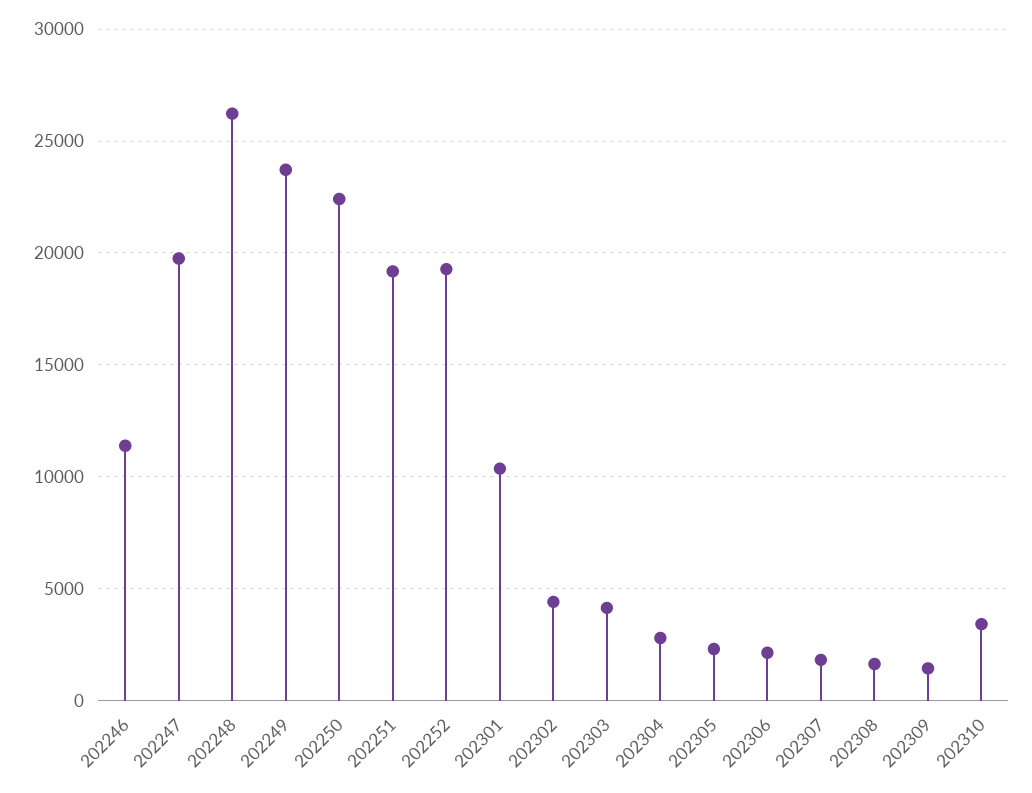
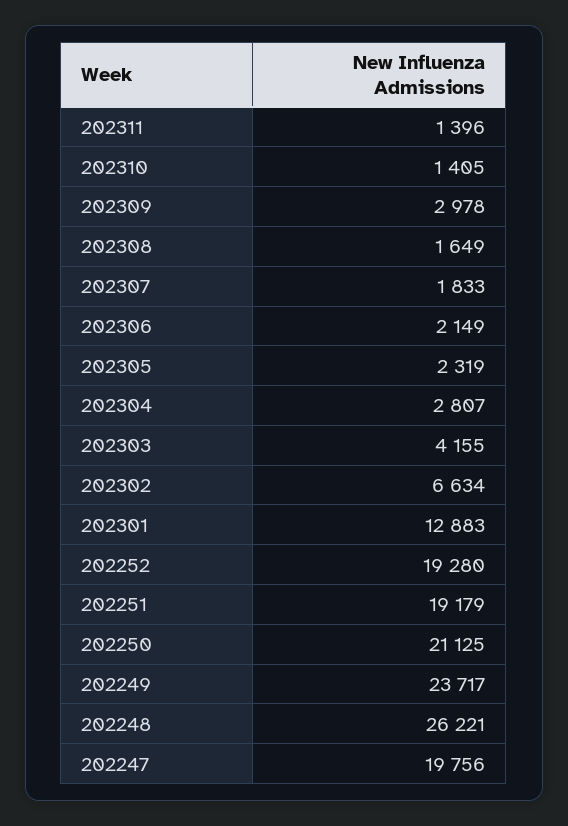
202246: 11500 -> none
202250: 22500 -> 21125
202301: 10500 -> 12883
202302: 4500 -> 6634
202309: 1500 -> 2978
202310: 3500 -> 1405
202311: none -> 1396

